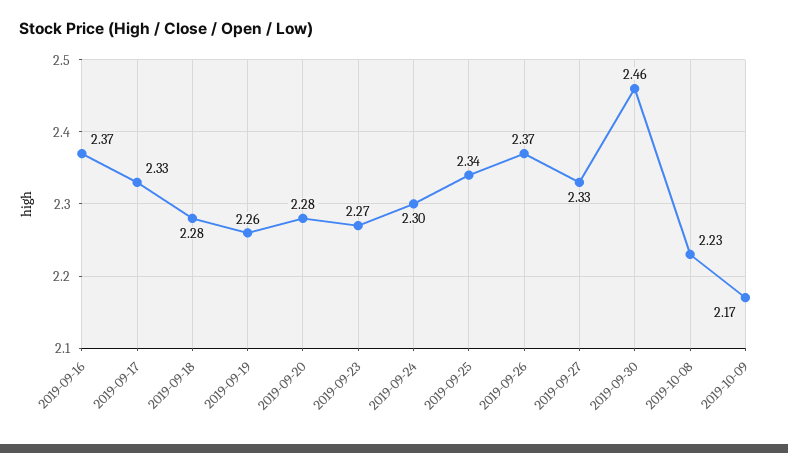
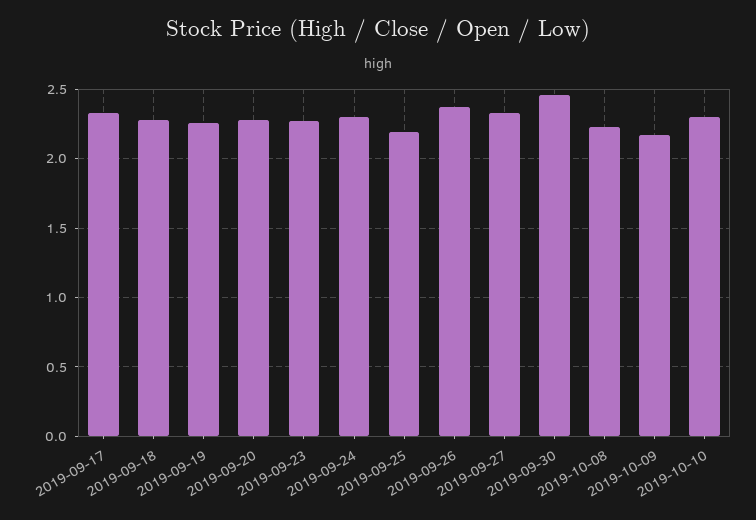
2019-09-16: 2.37 -> none
2019-09-25: 2.34 -> 2.2
2019-10-10: none -> 2.3

